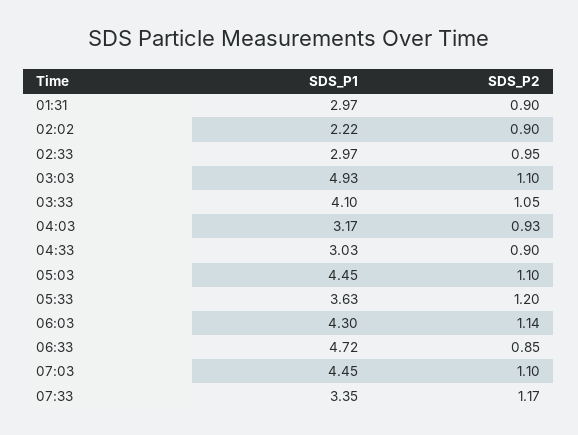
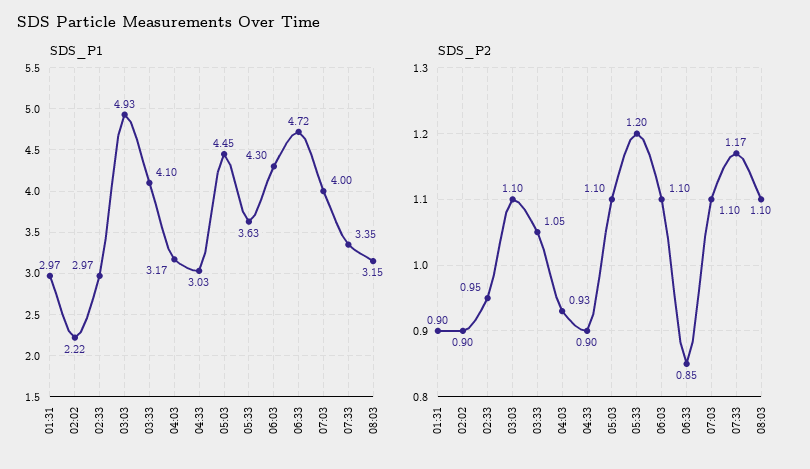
SDS_P2, 06:03: 1.14 -> 1.1
SDS_P1, 07:03: 4.45 -> 4
SDS_P1, 08:03: none -> 3.15
SDS_P2, 08:03: none -> 1.1

